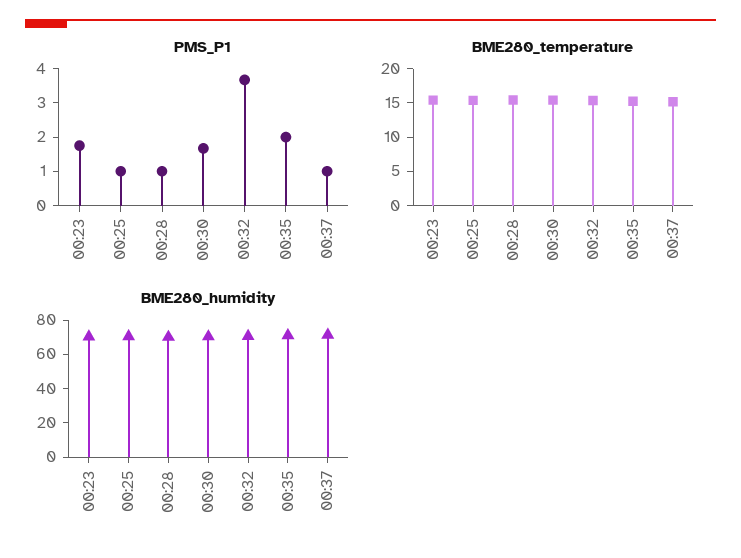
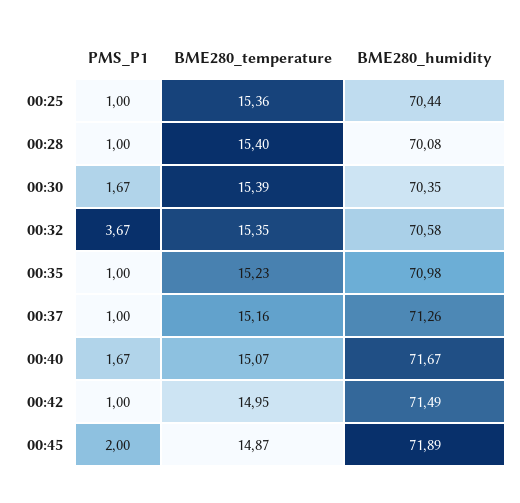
PMS_P1, 00:23: 1.75 -> none
PMS_P1, 00:35: 2 -> 1
BME280_temperature, 00:23: 15 -> none
BME280_humidity, 00:23: 70 -> none
PMS_P1, 00:40: none -> 1.67
BME280_temperature, 00:40: none -> 15.07
BME280_humidity, 00:40: none -> 71.67
PMS_P1, 00:42: none -> 1
BME280_temperature, 00:42: none -> 14.95
BME280_humidity, 00:42: none -> 71.49
PMS_P1, 00:45: none -> 2
BME280_temperature, 00:45: none -> 14.87
BME280_humidity, 00:45: none -> 71.89

